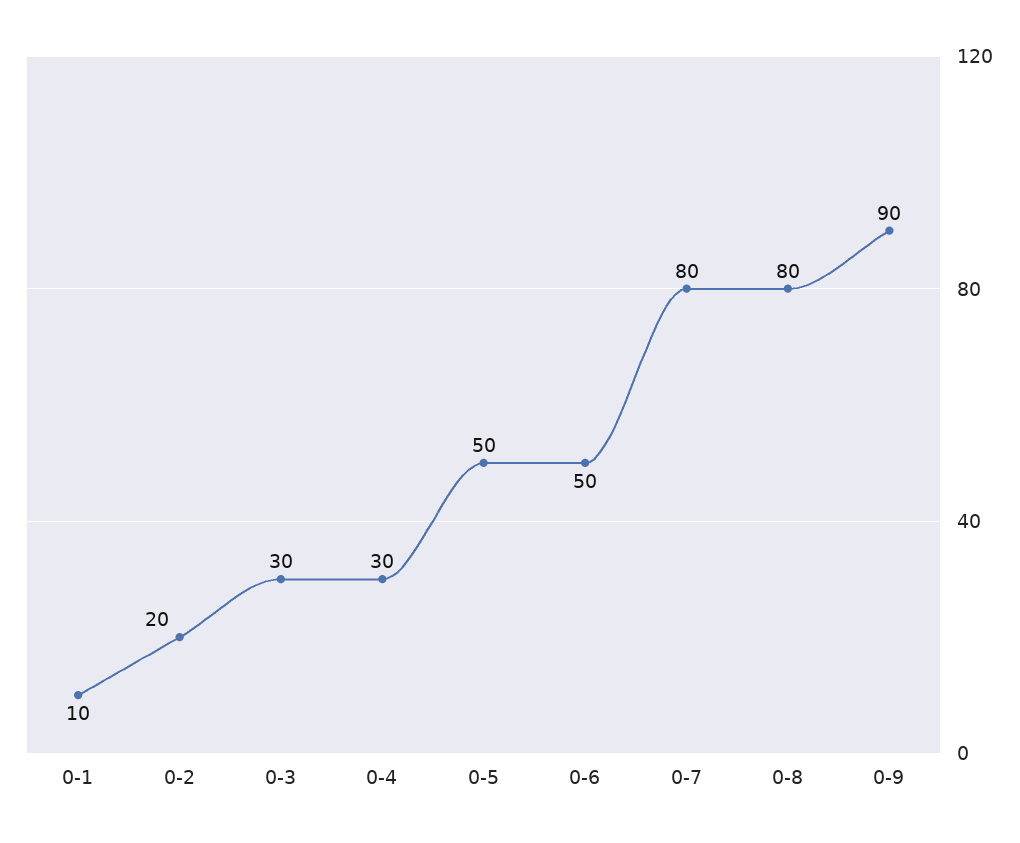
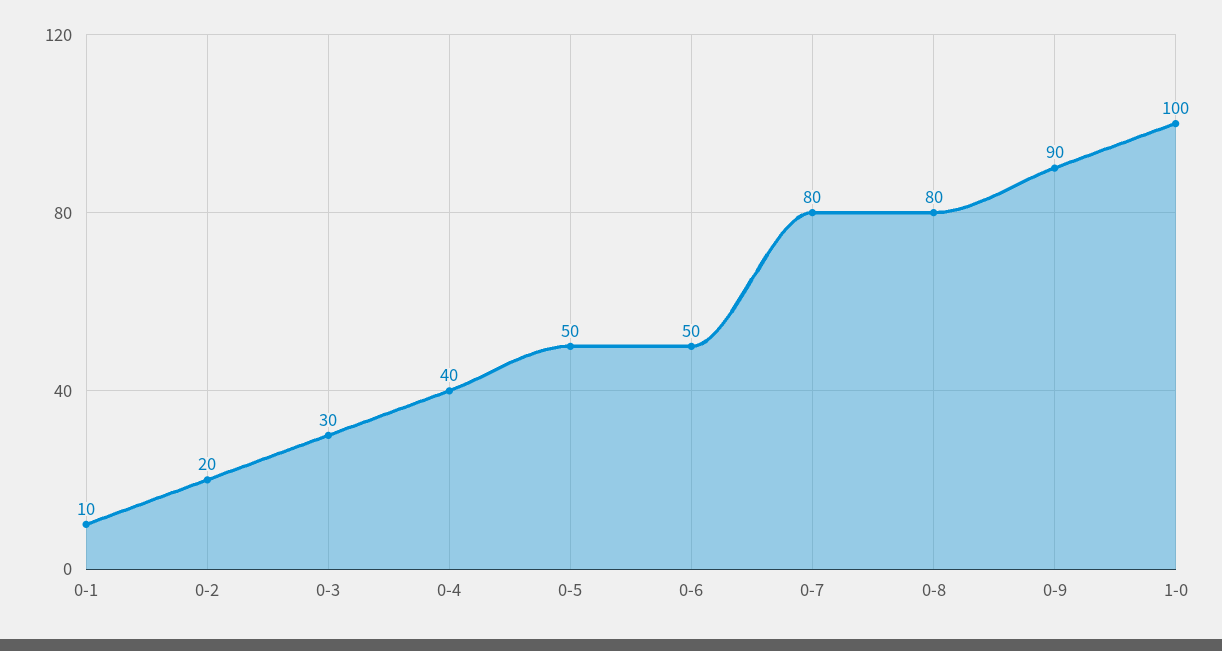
0-4: 30 -> 40
1-0: none -> 100

